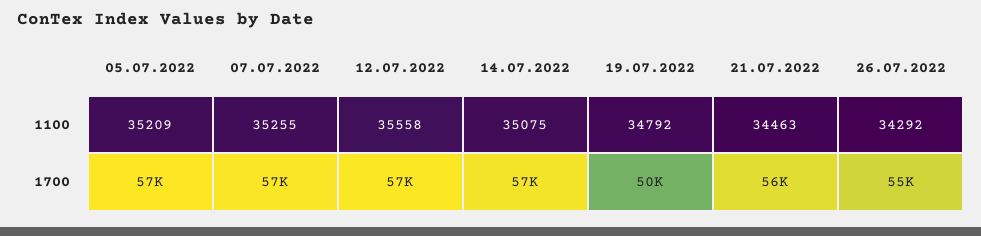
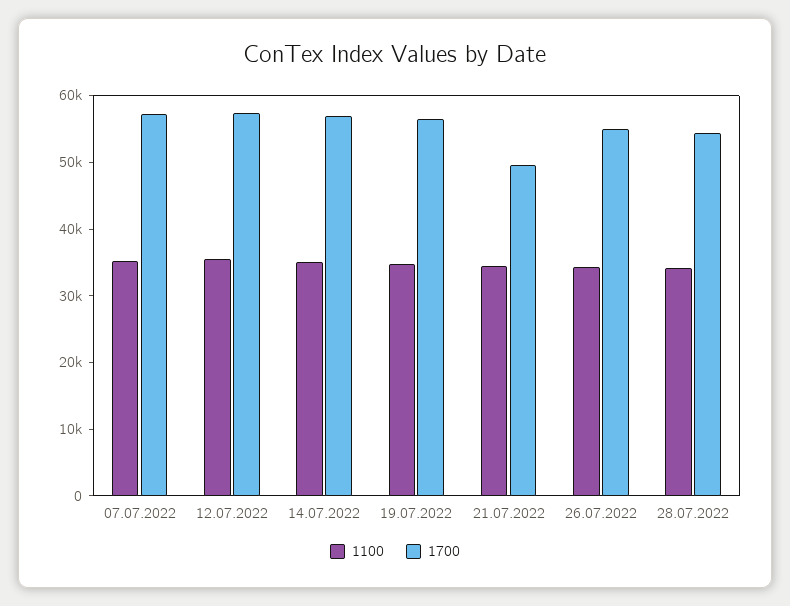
1100, 05.07.2022: 35209 -> none
1700, 05.07.2022: 57000 -> none
1700, 19.07.2022: 50000 -> 56000
1700, 21.07.2022: 56000 -> 50000
1100, 28.07.2022: none -> 34000
1700, 28.07.2022: none -> 54000

